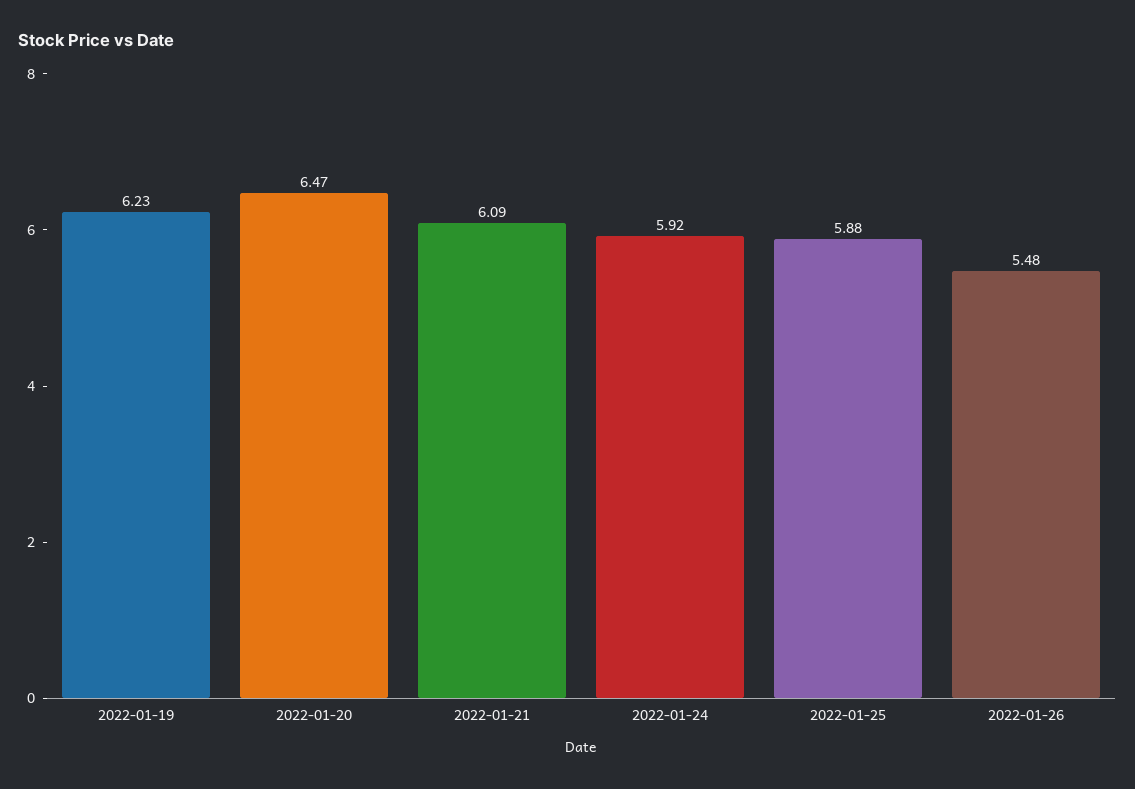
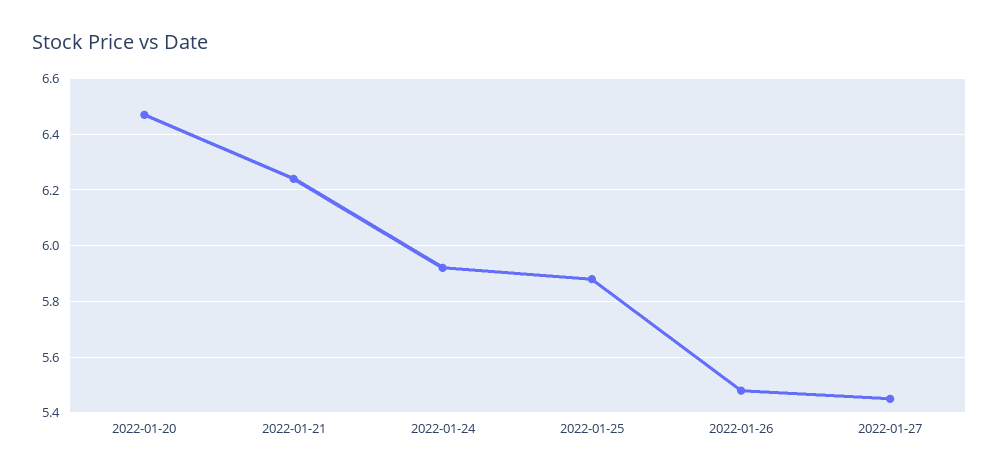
2022-01-19: 6.23 -> none
2022-01-21: 6.09 -> 6.25
2022-01-27: none -> 5.45

